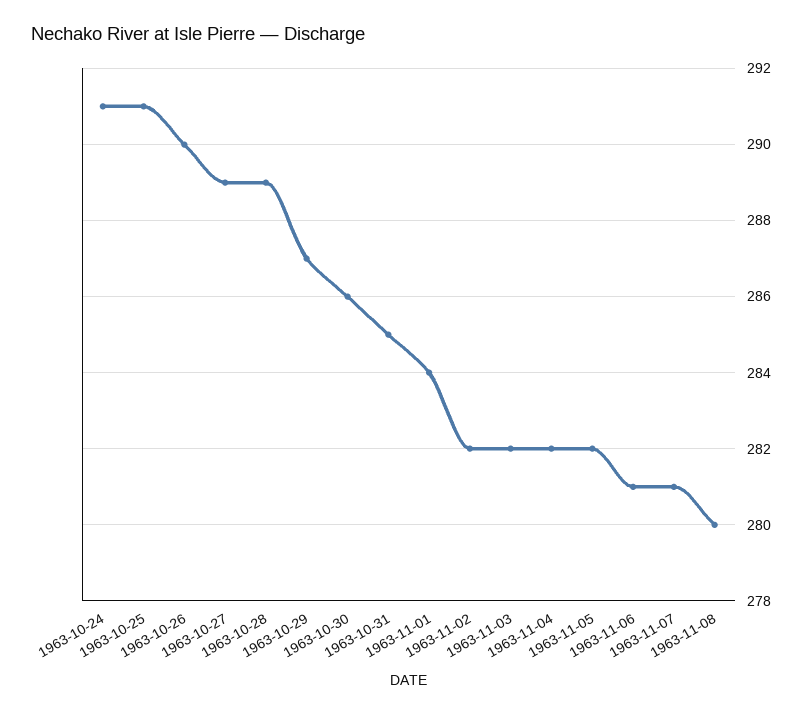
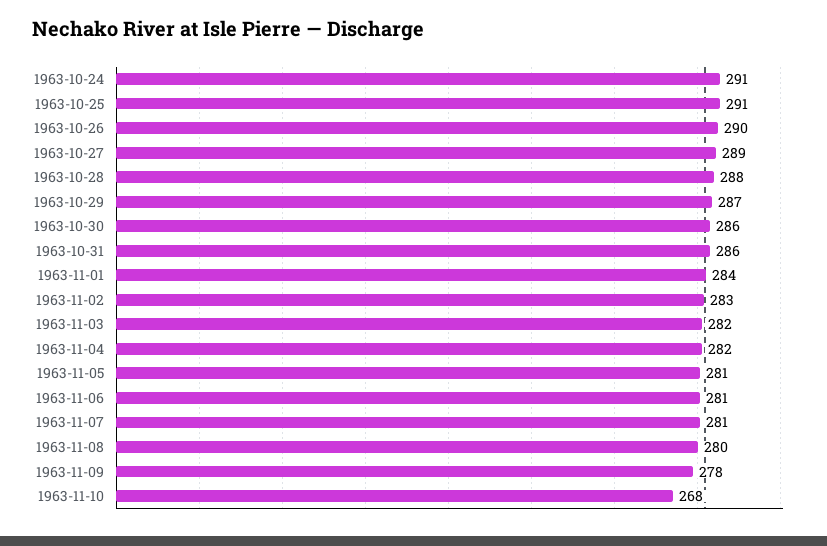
1963-10-28: 289 -> 288
1963-10-31: 285 -> 286
1963-11-02: 282 -> 283
1963-11-05: 282 -> 281
1963-11-09: none -> 278
1963-11-10: none -> 268

